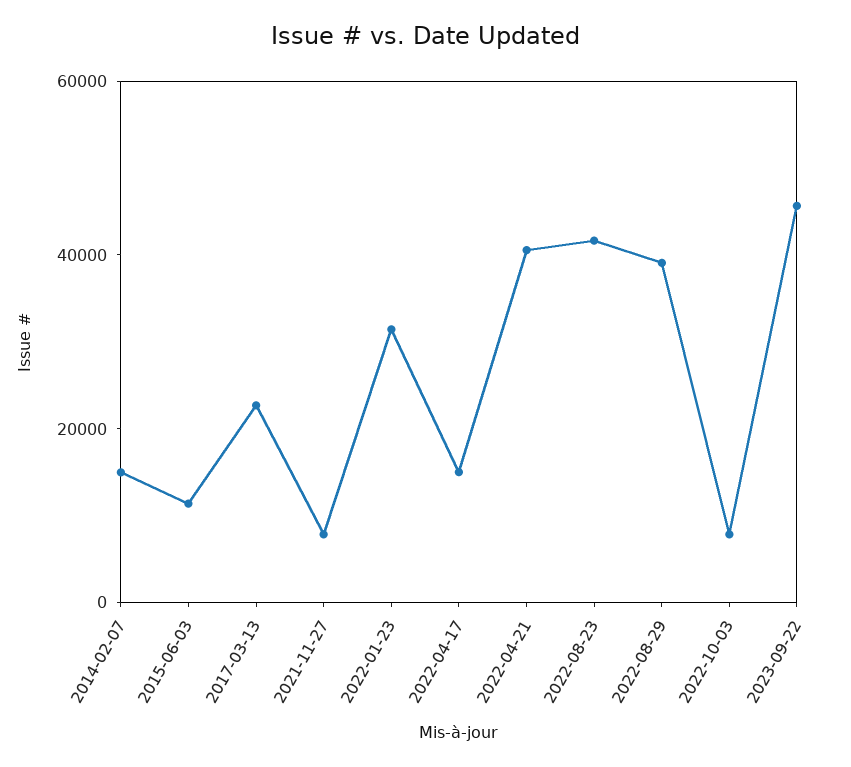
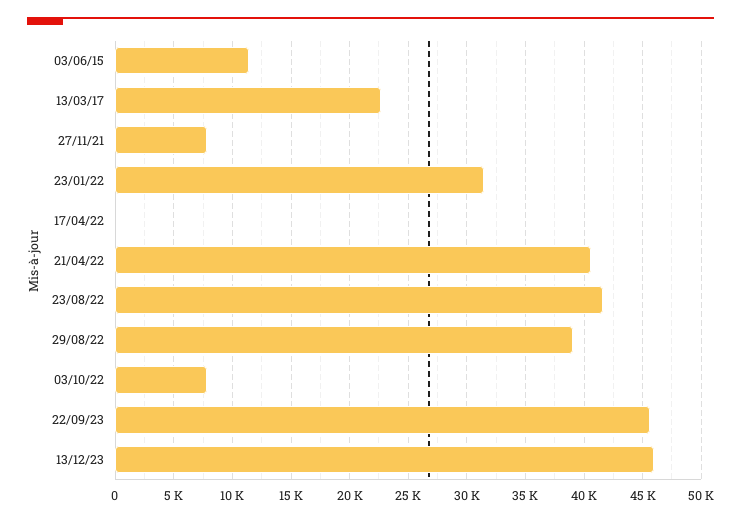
2014-02-07: 15000 -> none
2022-04-17: 15000 -> 0
13/12/23: none -> 46000

